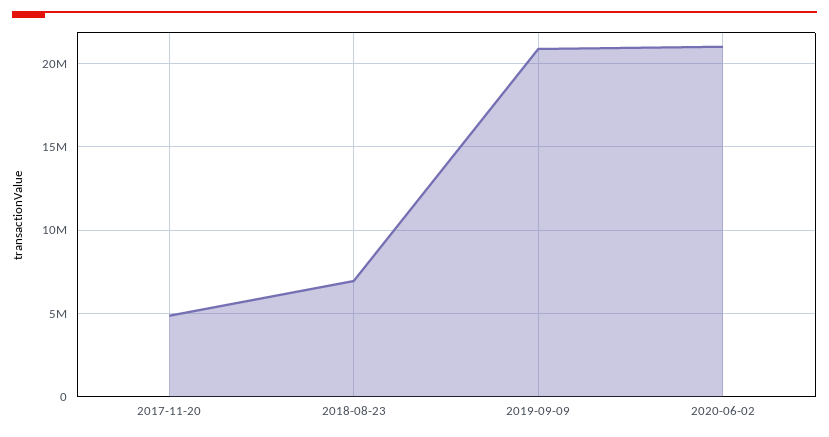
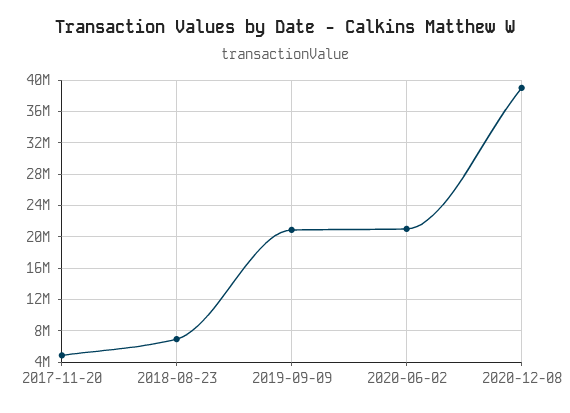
2020-12-08: none -> 39000000

